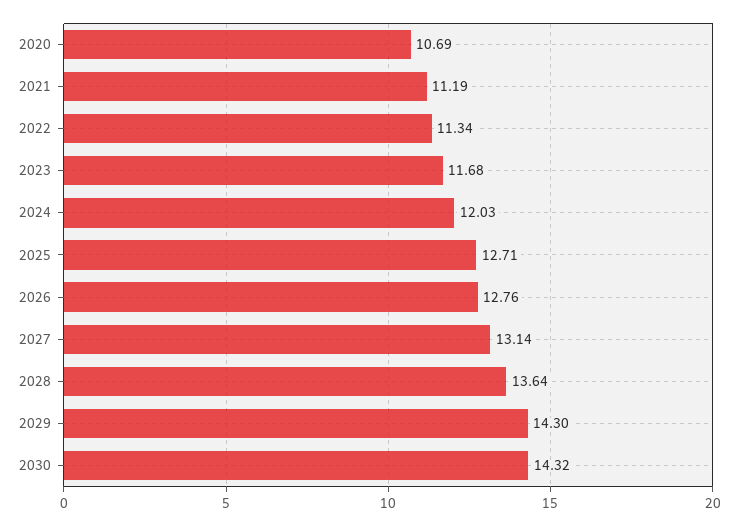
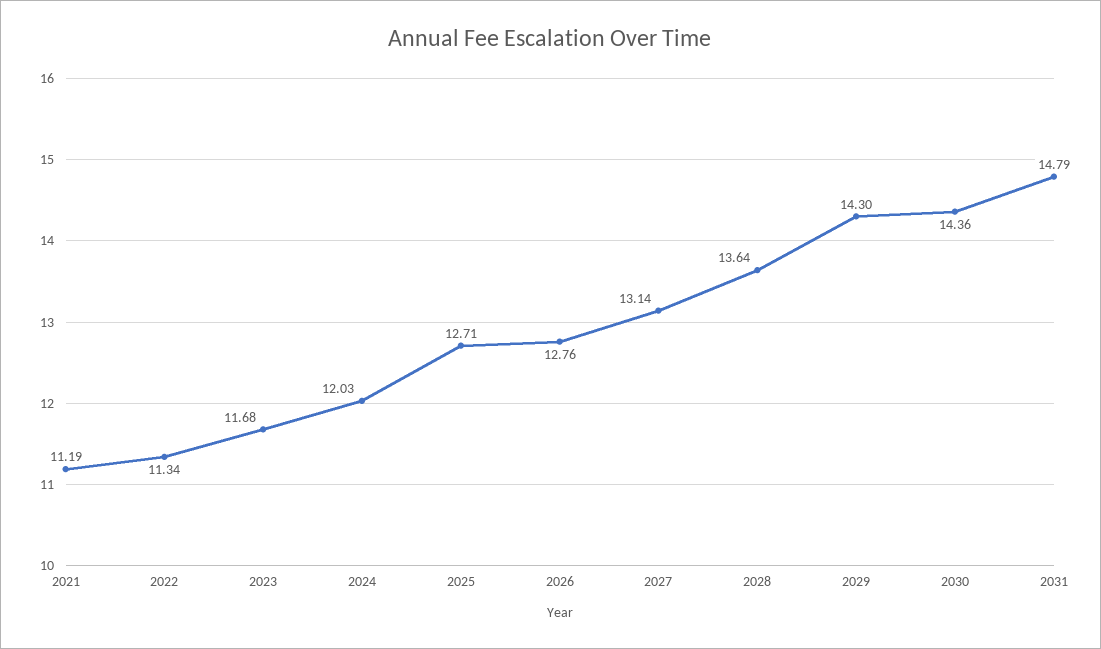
2020: 10.69 -> none
2030: 14.32 -> 14.36
2031: none -> 14.79

